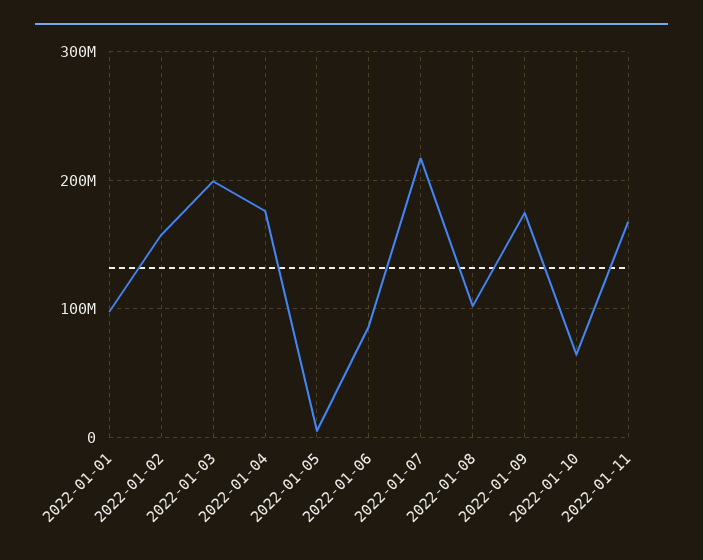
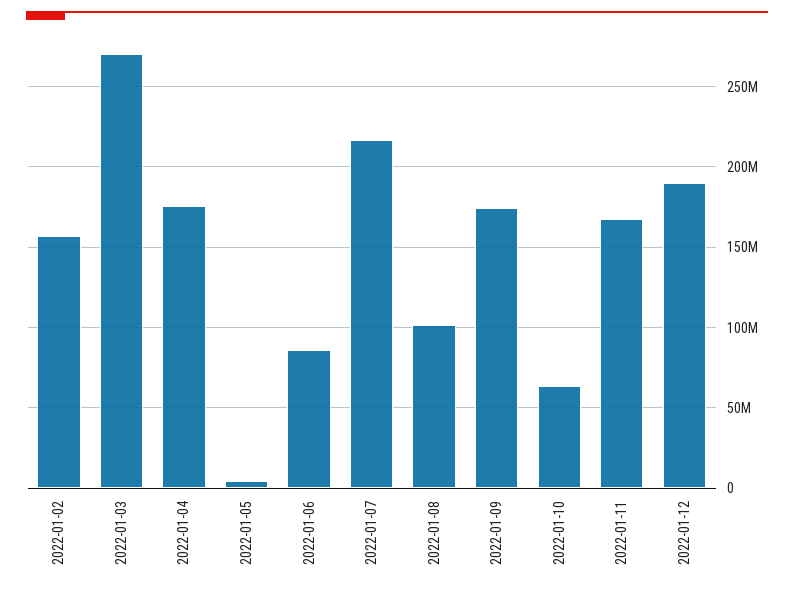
2022-01-01: 100000000 -> none
2022-01-03: 200000000 -> 270000000
2022-01-12: none -> 190000000

